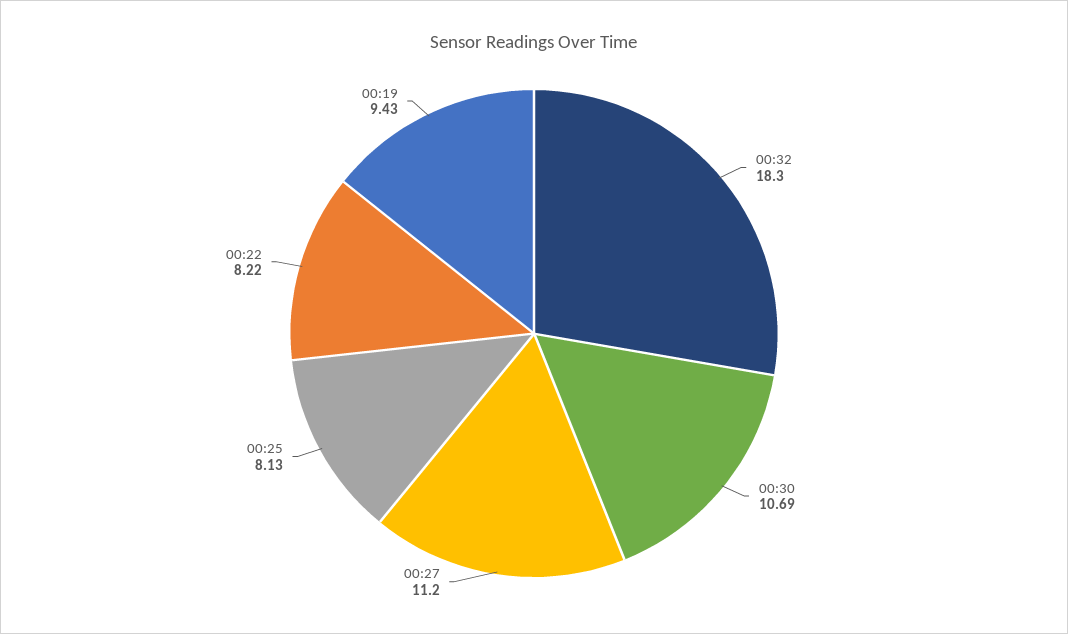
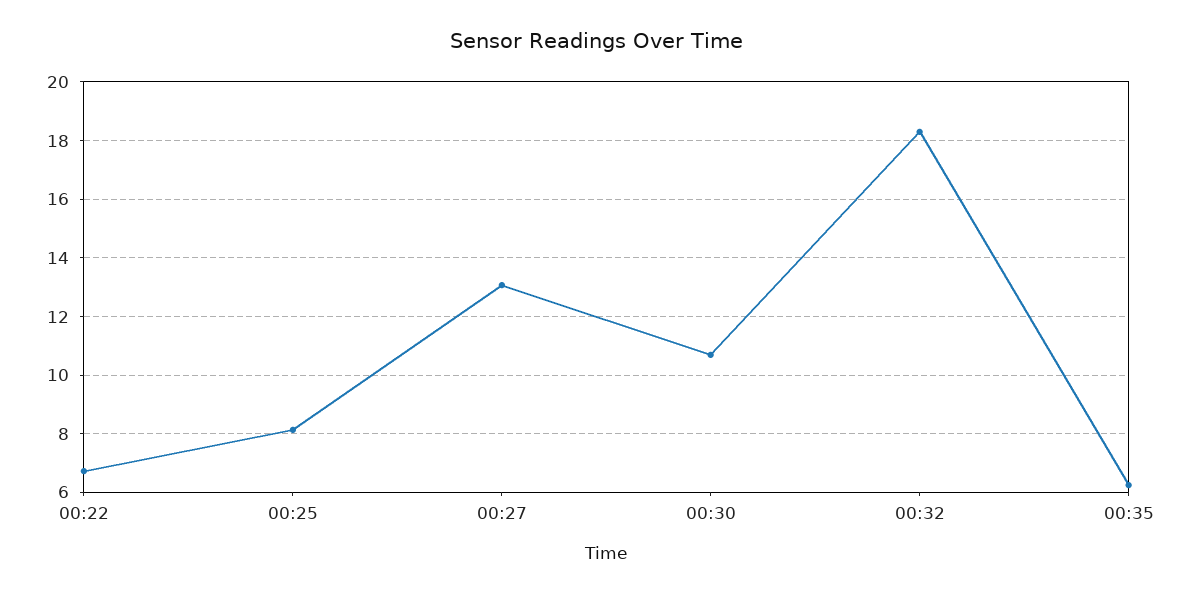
00:27: 11.2 -> 13
00:22: 8.22 -> 6.75
00:19: 9.43 -> none
00:35: none -> 6.25

